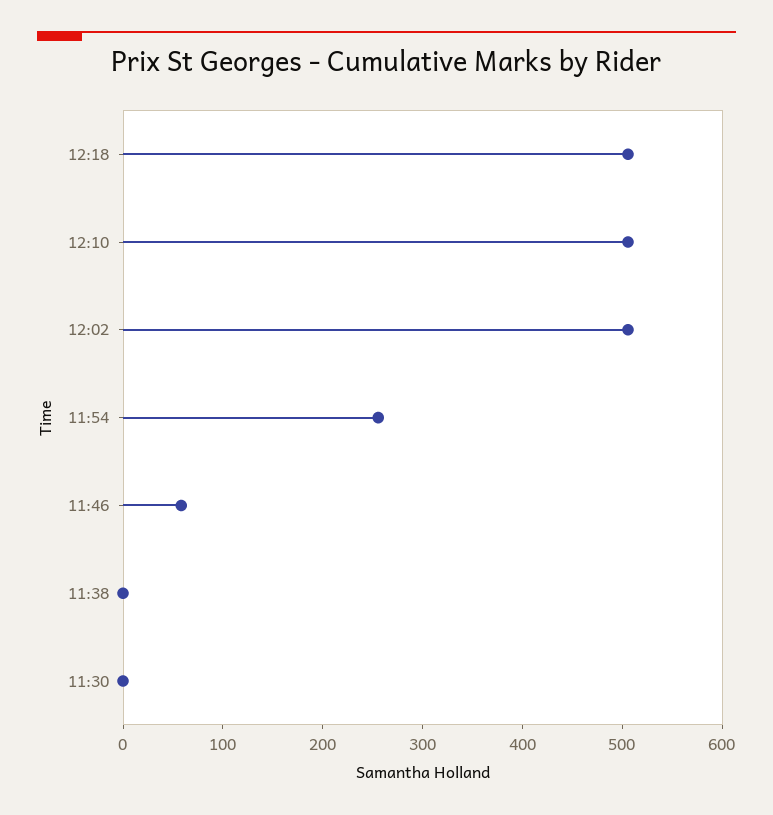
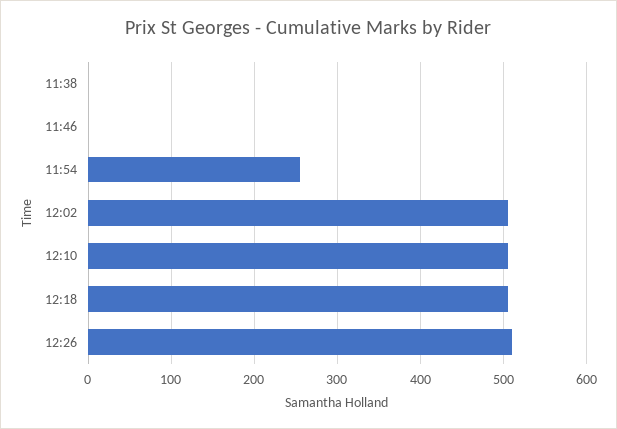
11:46: 60 -> 0
11:30: 0 -> none
12:26: none -> 510

